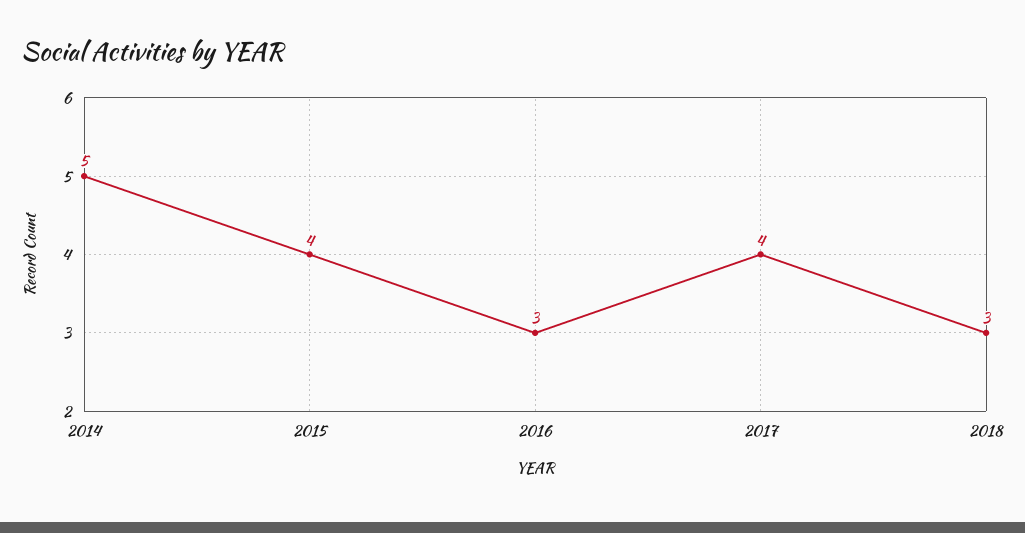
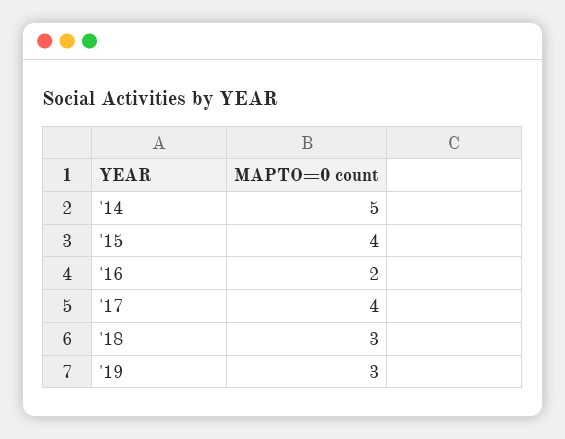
2016: 3 -> 2
'19: none -> 3

